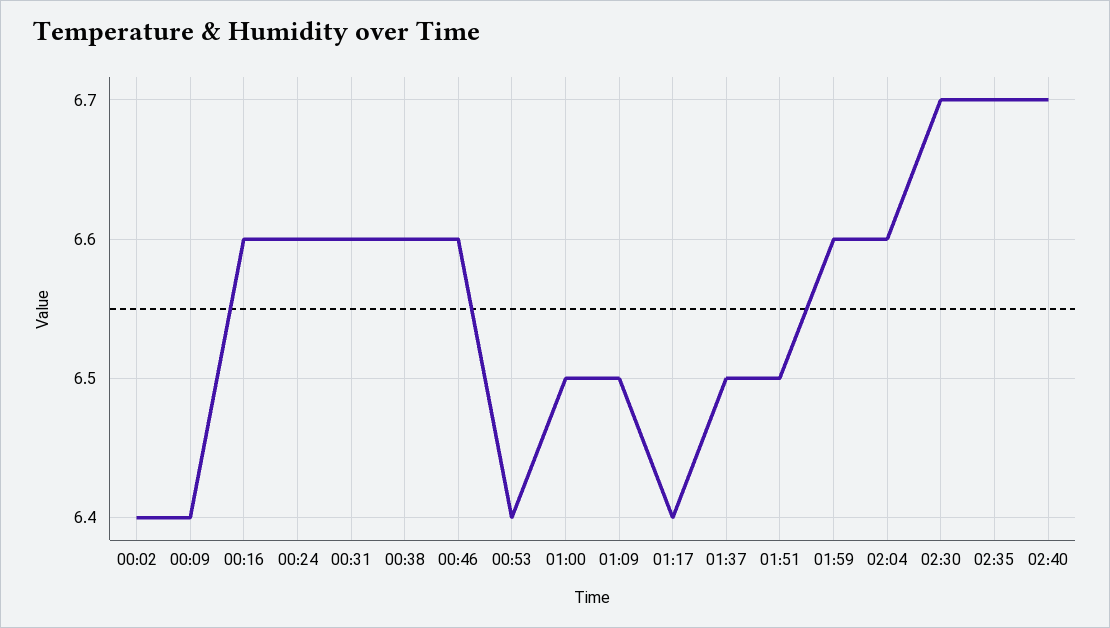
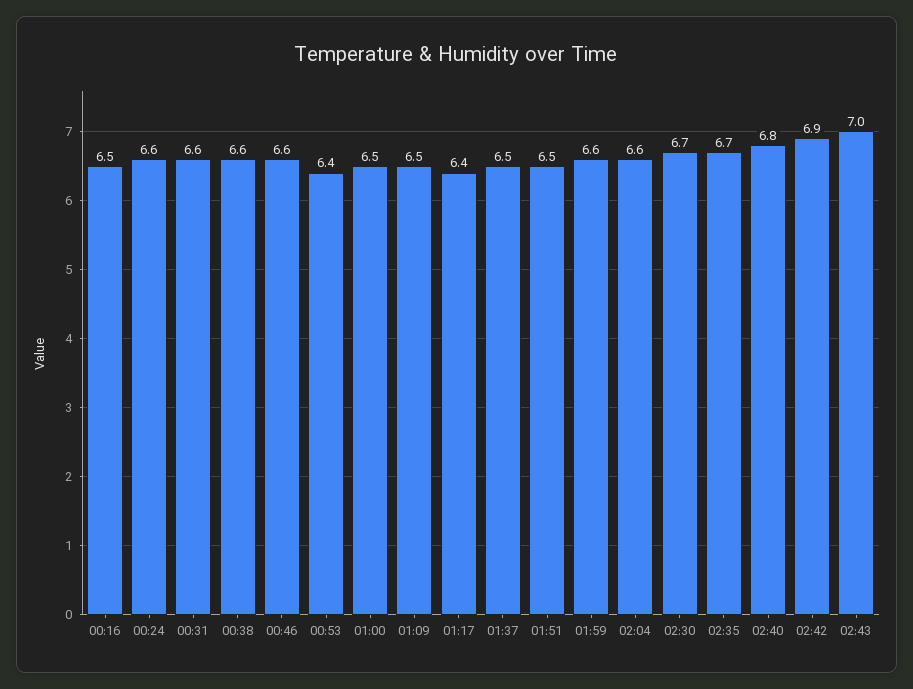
00:02: 6.4 -> none
00:09: 6.4 -> none
00:16: 6.6 -> 6.5
02:40: 6.7 -> 6.8
02:42: none -> 6.9
02:43: none -> 7

